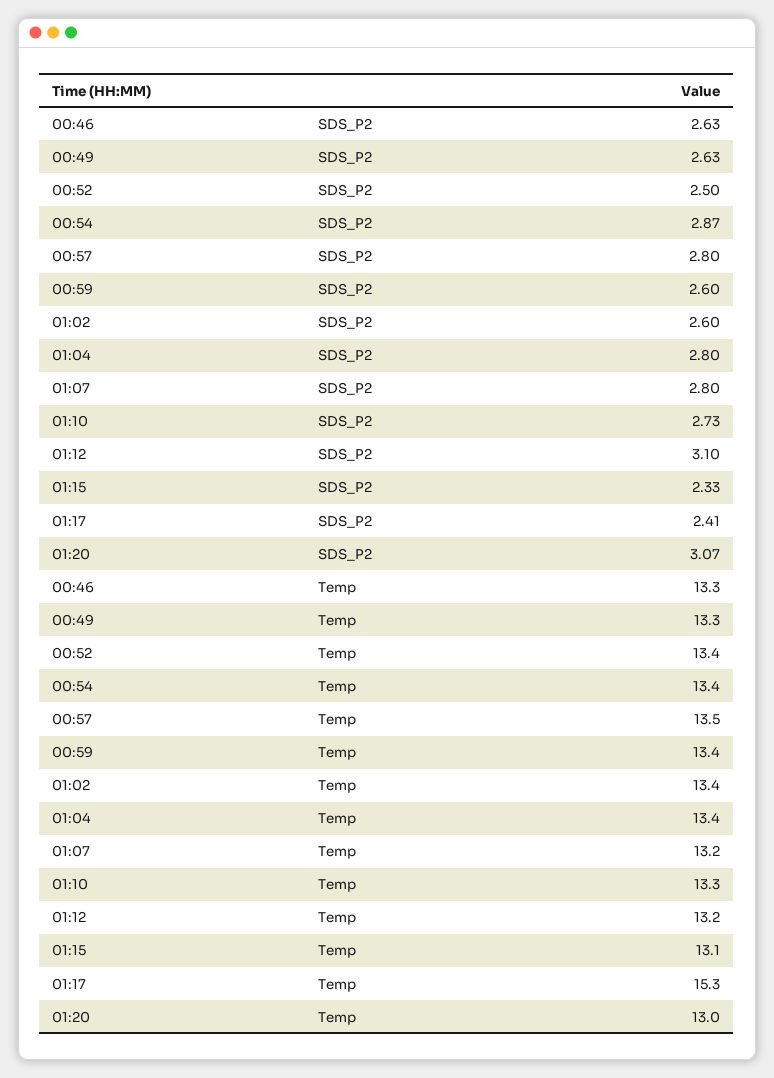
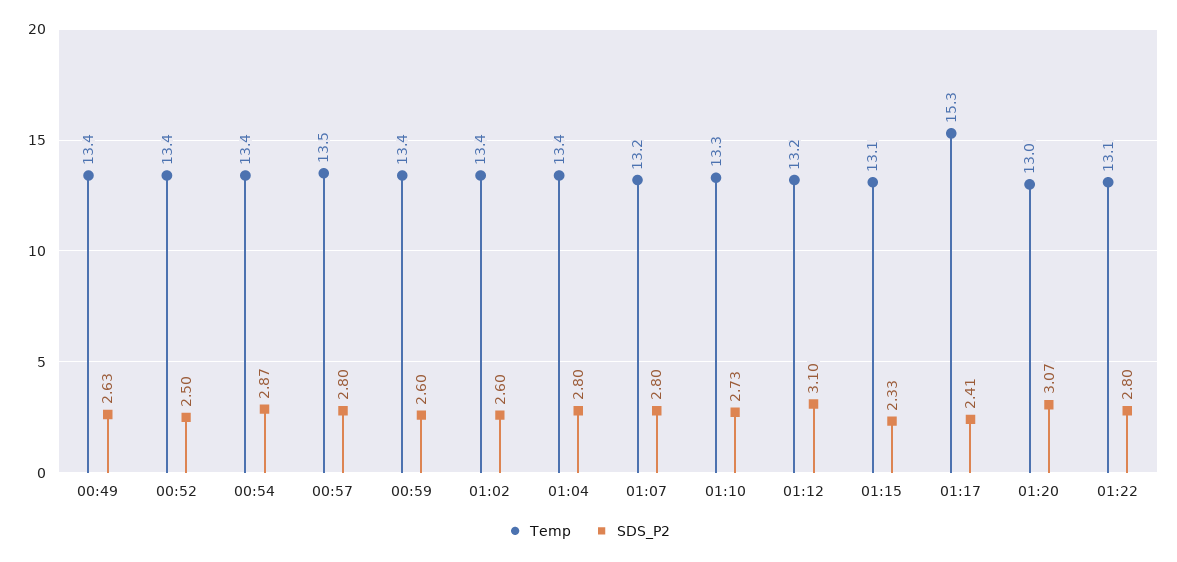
SDS_P2, 00:46: 2.63 -> none
Temp, 00:46: 13.3 -> none
Temp, 00:49: 13.3 -> 13.4
Temp, 01:22: none -> 13.1
SDS_P2, 01:22: none -> 2.8

